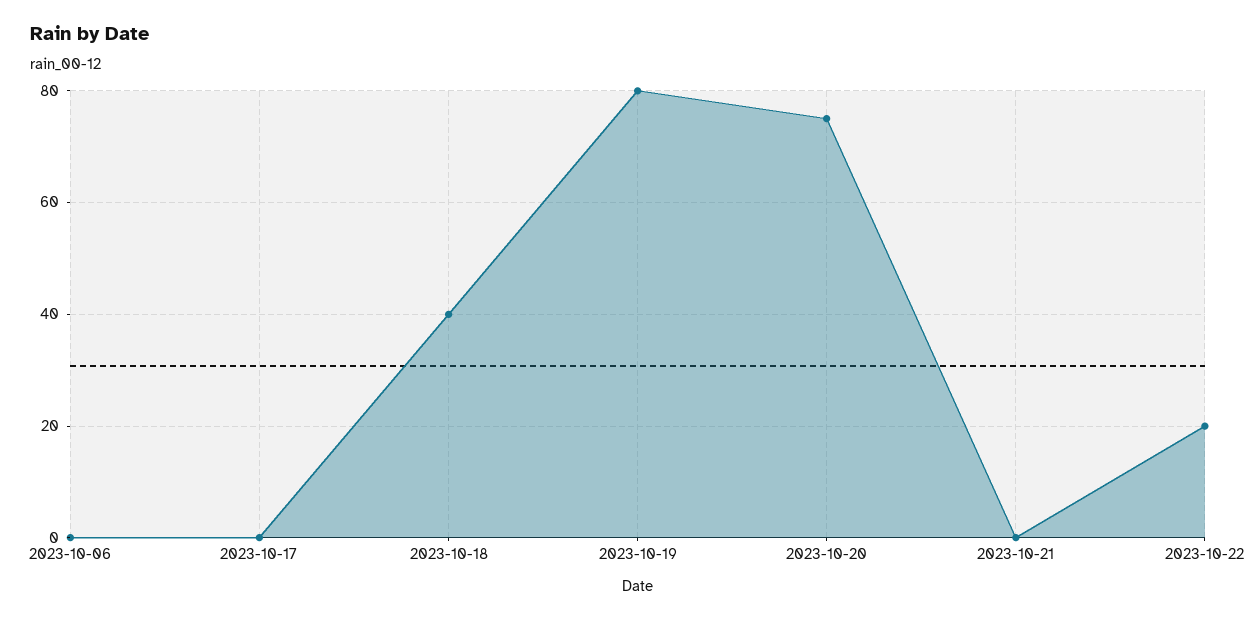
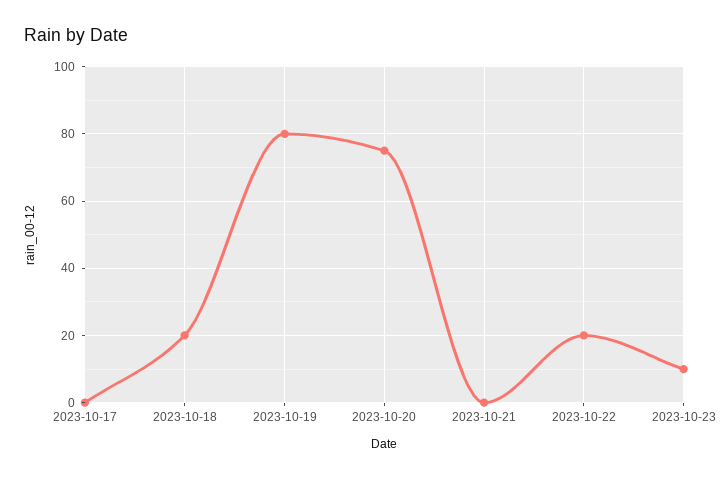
2023-10-06: 0 -> none
2023-10-18: 40 -> 20
2023-10-23: none -> 10

